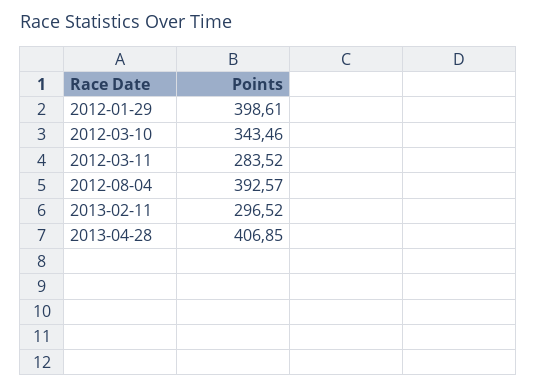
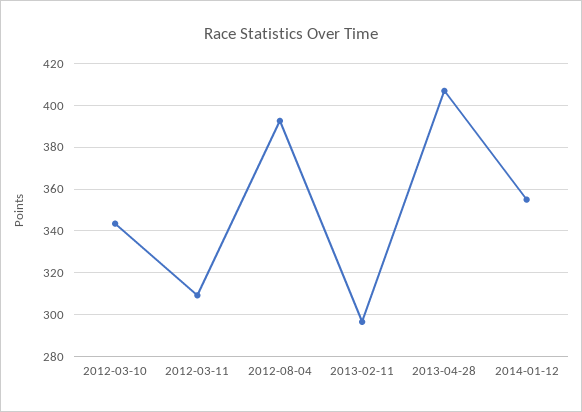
2012-01-29: 398.61 -> none
2012-03-11: 283.52 -> 310
2014-01-12: none -> 355

